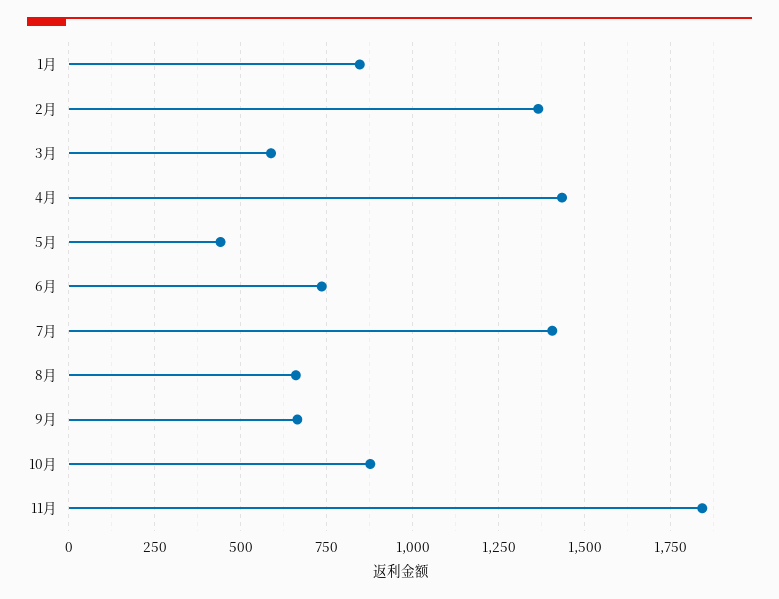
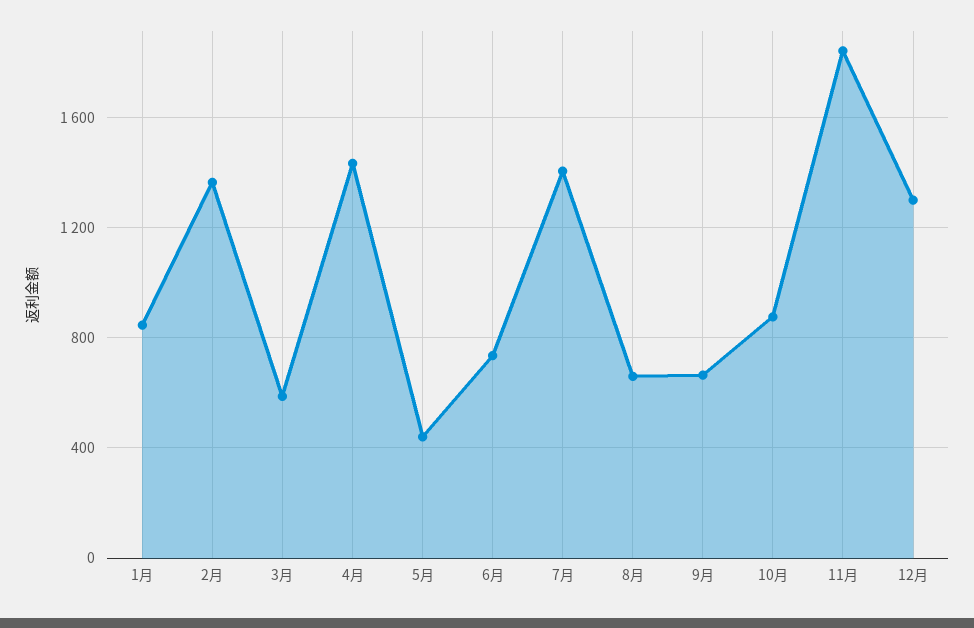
12月: none -> 1300

